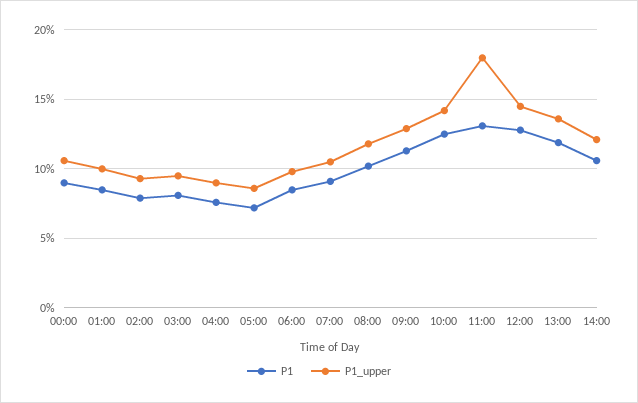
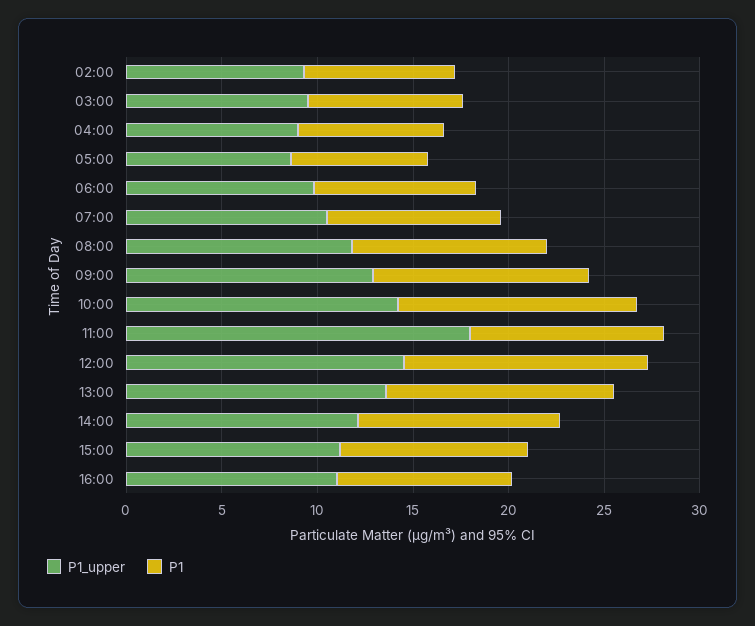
P1, 00:00: 9 -> none
P1_upper, 00:00: 10.5 -> none
P1, 01:00: 8.5 -> none
P1_upper, 01:00: 10 -> none
P1, 11:00: 13 -> 10
P1_upper, 15:00: none -> 11
P1, 15:00: none -> 10
P1_upper, 16:00: none -> 11
P1, 16:00: none -> 9

